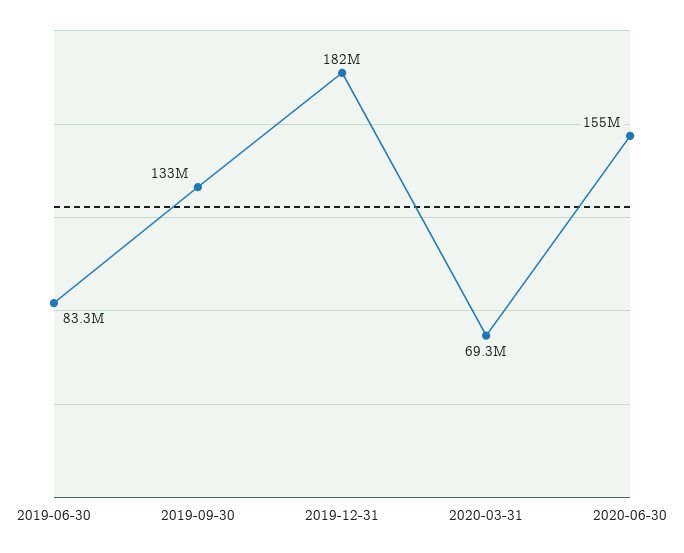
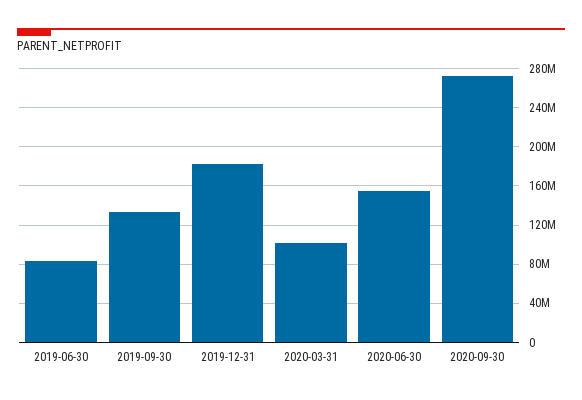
2020-03-31: 69300000 -> 100000000
2020-09-30: none -> 270000000

